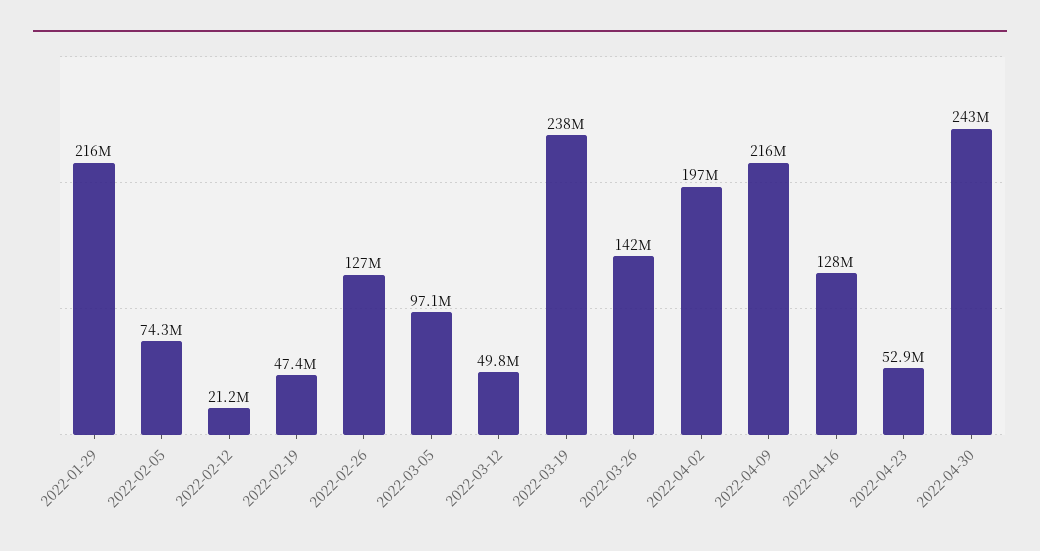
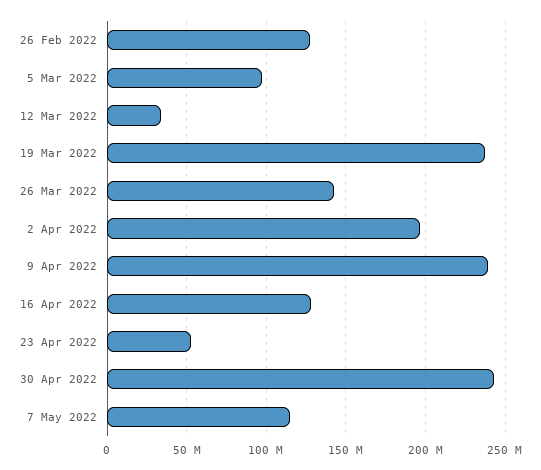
2022-01-29: 216000000 -> none
2022-02-05: 74300000 -> none
2022-02-12: 21200000 -> none
2022-02-19: 47400000 -> none
2022-03-12: 49800000 -> 35000000
2022-04-09: 216000000 -> 240000000
7 May 2022: none -> 115000000

